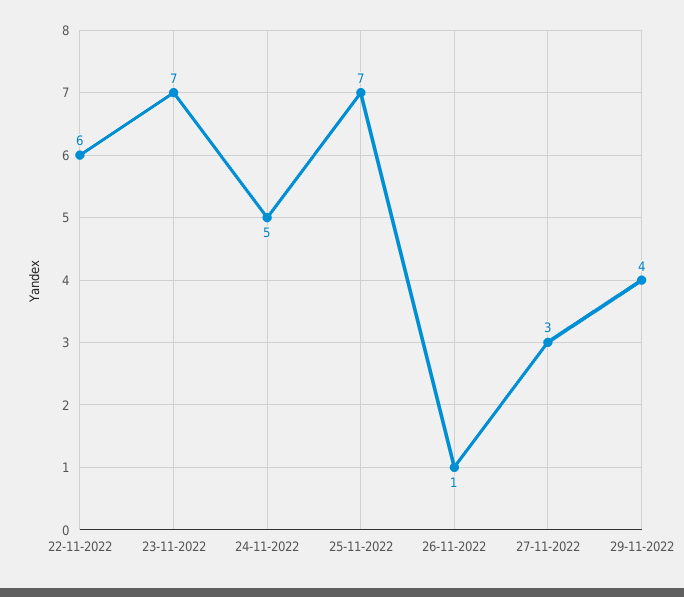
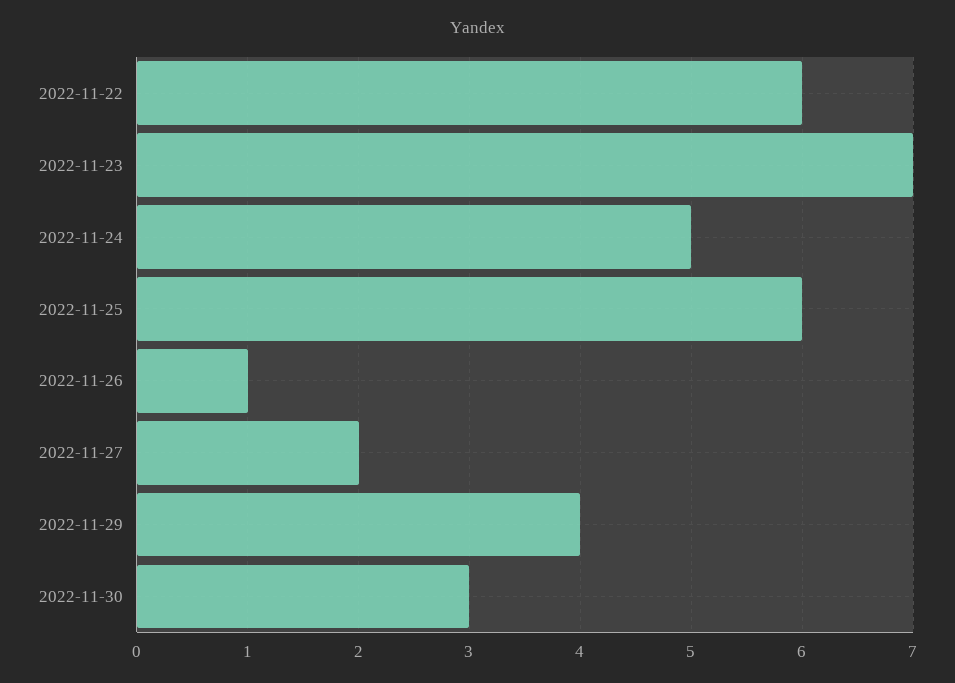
25-11-2022: 7 -> 6
27-11-2022: 3 -> 2
2022-11-30: none -> 3

